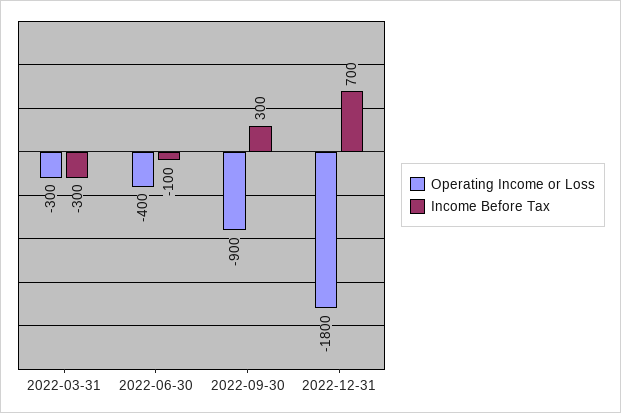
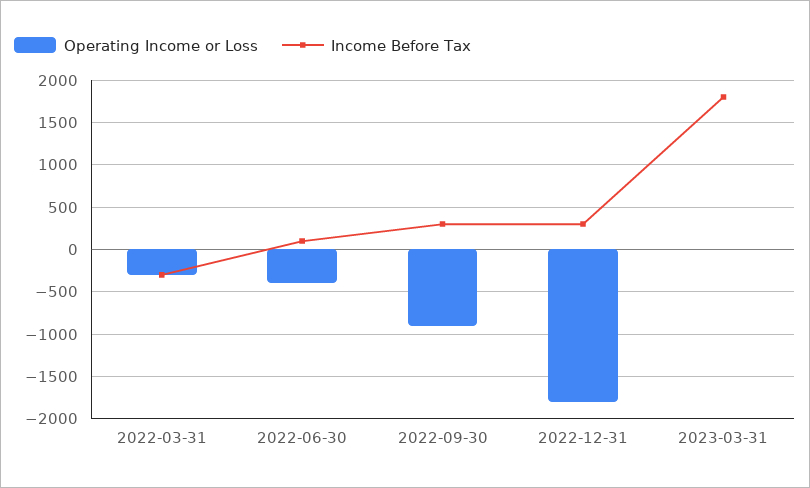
Income Before Tax, 2022-06-30: -100 -> 100
Income Before Tax, 2022-12-31: 700 -> 300
Operating Income or Loss, 2023-03-31: none -> 0
Income Before Tax, 2023-03-31: none -> 1800

